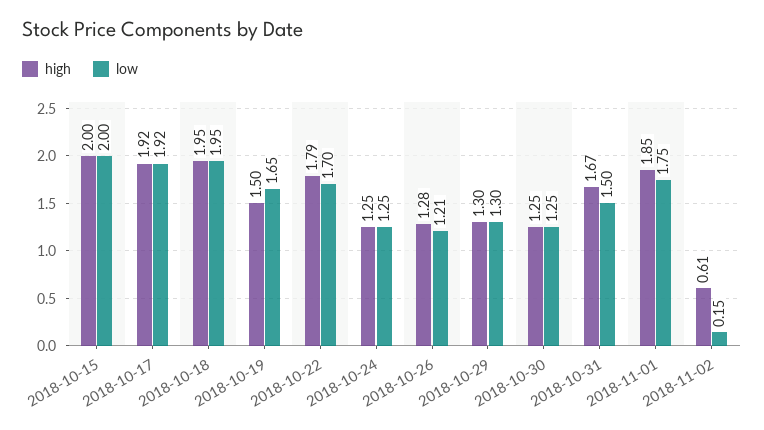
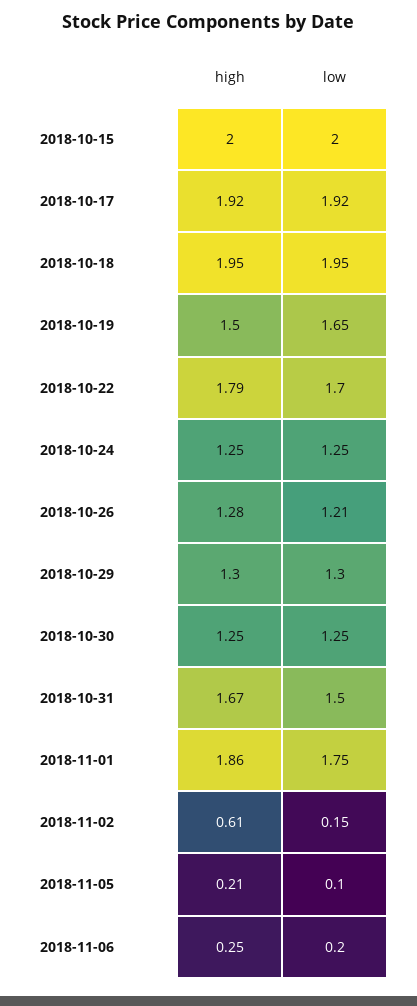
high, 2018-11-01: 1.85 -> 1.86
high, 2018-11-05: none -> 0.21
low, 2018-11-05: none -> 0.1
high, 2018-11-06: none -> 0.25
low, 2018-11-06: none -> 0.2

